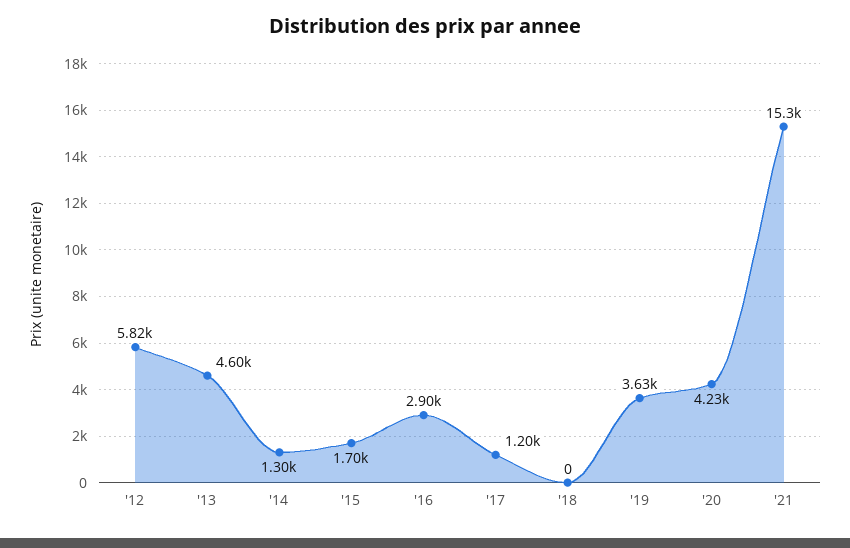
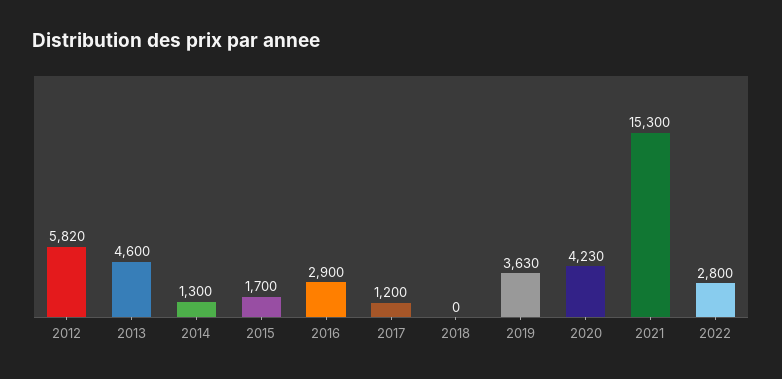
2022: none -> 2800

